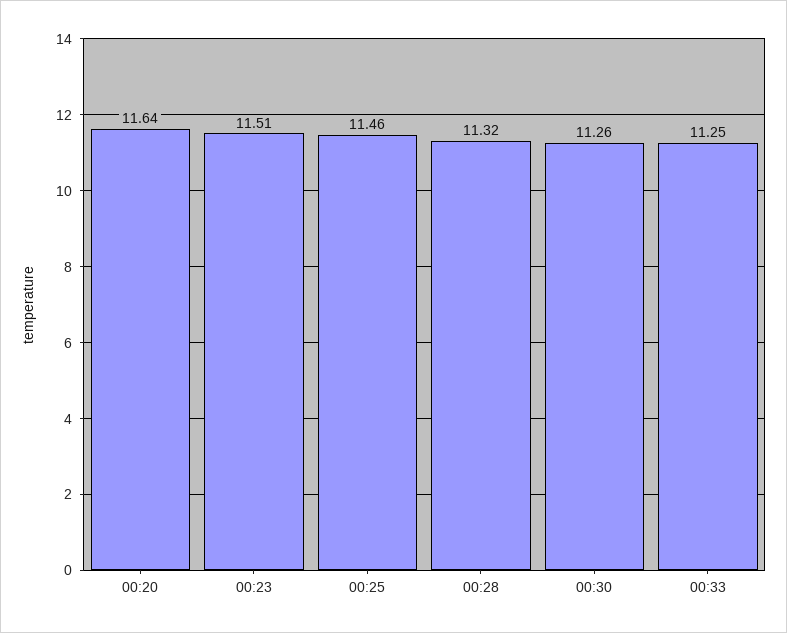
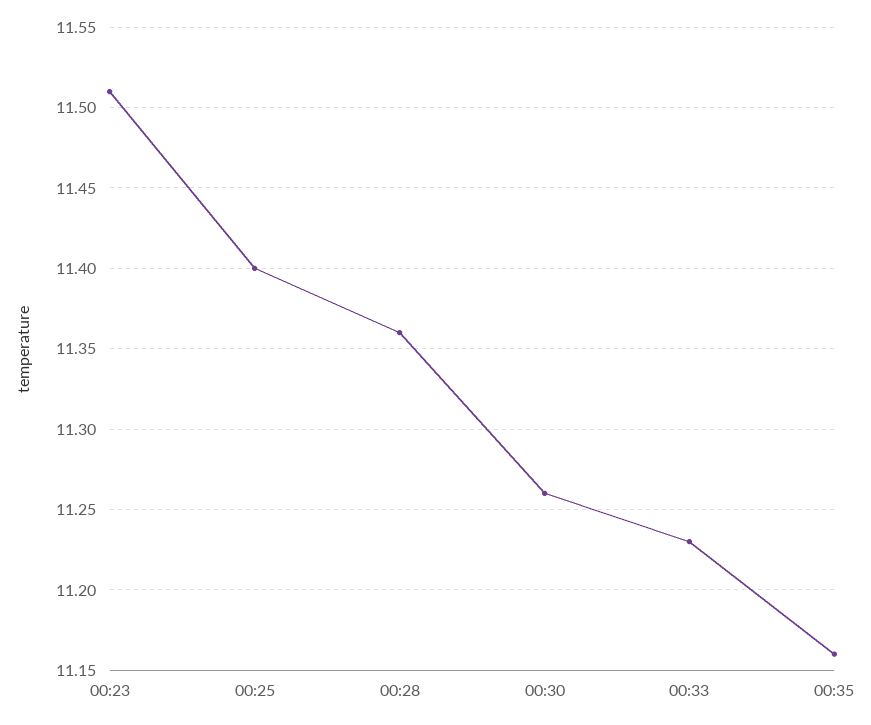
00:20: 11.64 -> none
00:25: 11.46 -> 11.4
00:28: 11.32 -> 11.36
00:33: 11.25 -> 11.23
00:35: none -> 11.16

